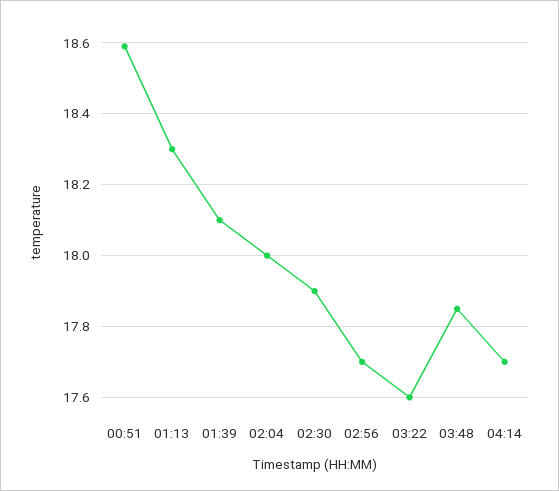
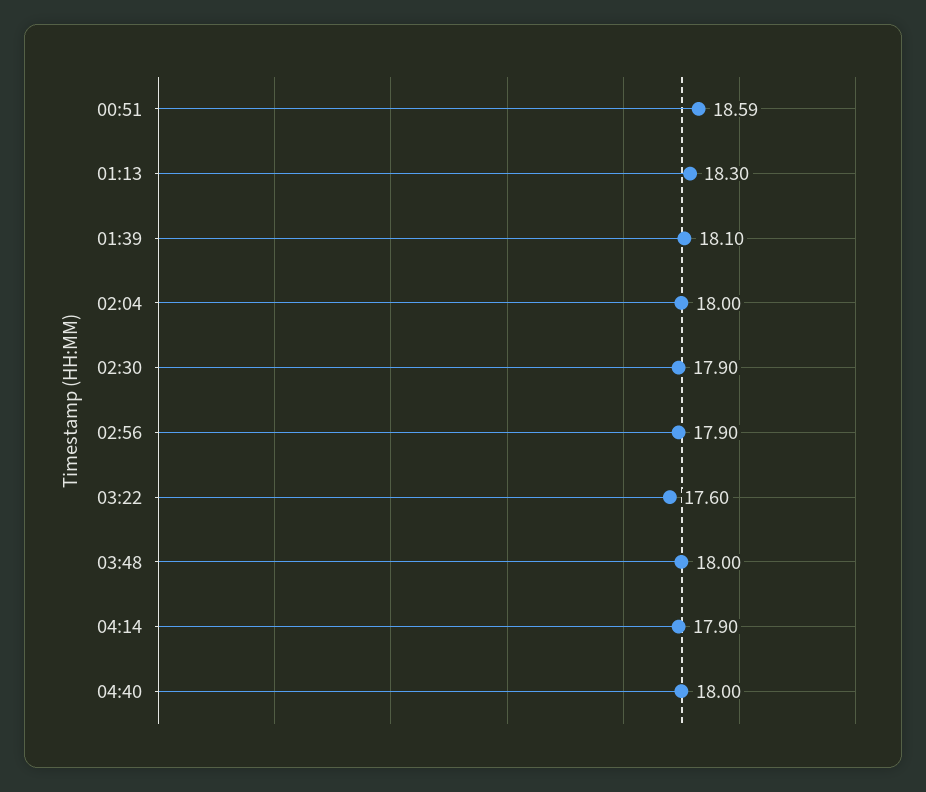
02:56: 17.7 -> 17.9
03:48: 17.85 -> 18
04:14: 17.7 -> 17.9
04:40: none -> 18

